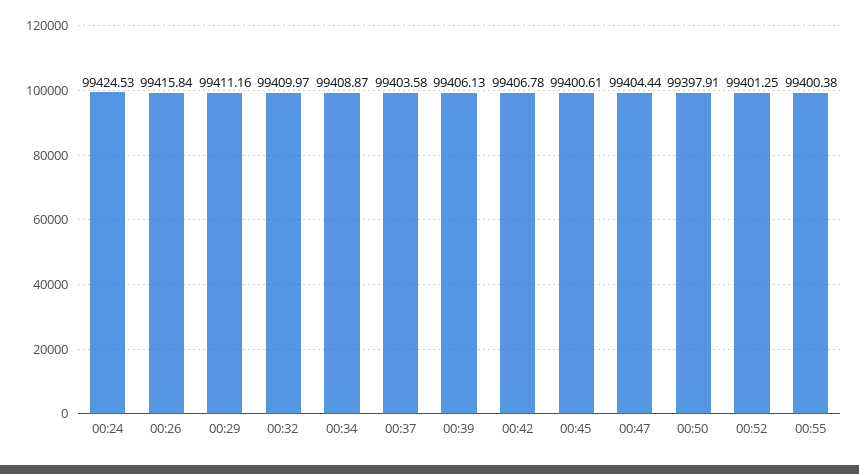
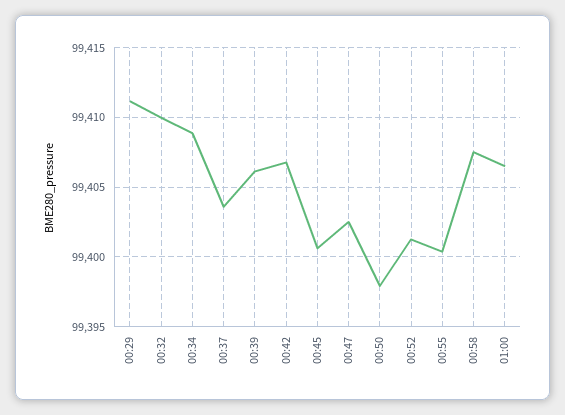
00:24: 99424.53 -> none
00:26: 99415.84 -> none
00:47: 99404.44 -> 99402.5
00:58: none -> 99407.5
01:00: none -> 99406.5

